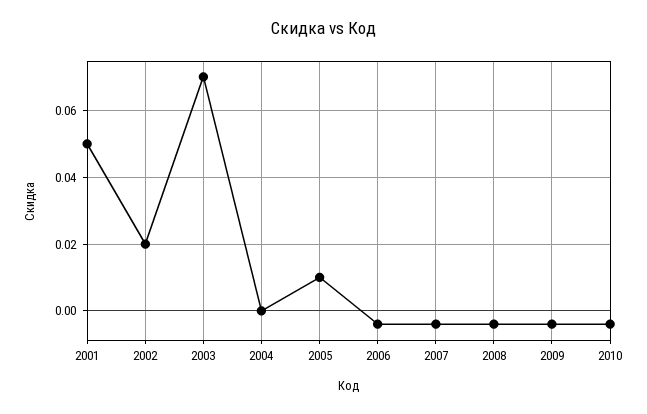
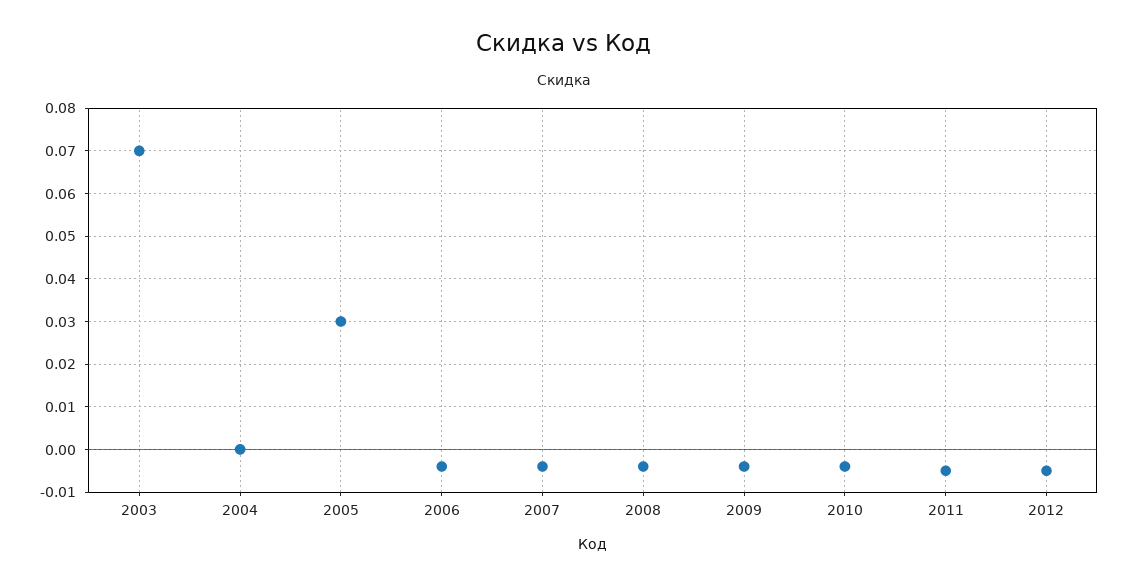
2001: 0.05 -> none
2002: 0.02 -> none
2005: 0.01 -> 0.03
2011: none -> -0.005
2012: none -> -0.005

